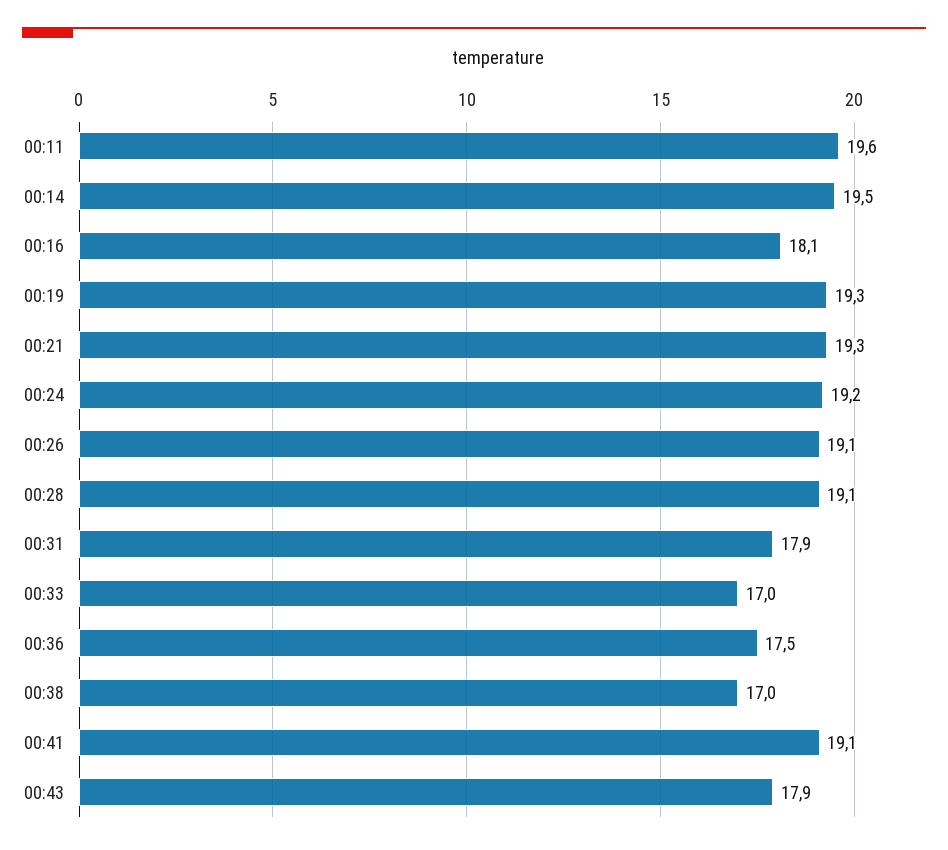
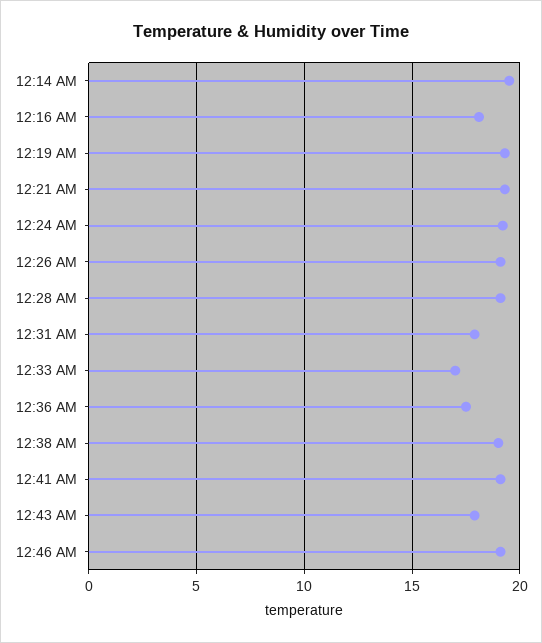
00:11: 19.6 -> none
00:38: 17 -> 19
12:46 AM: none -> 19

